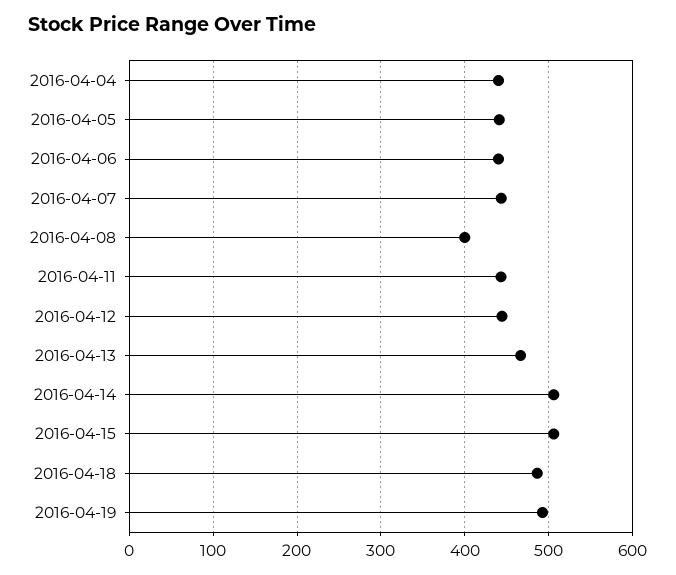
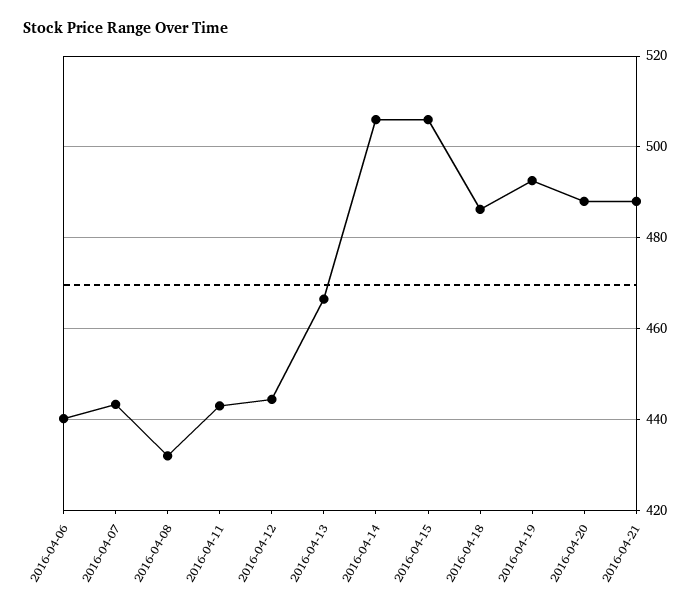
2016-04-04: 440 -> none
2016-04-05: 440 -> none
2016-04-08: 400 -> 432
2016-04-20: none -> 488
2016-04-21: none -> 488

